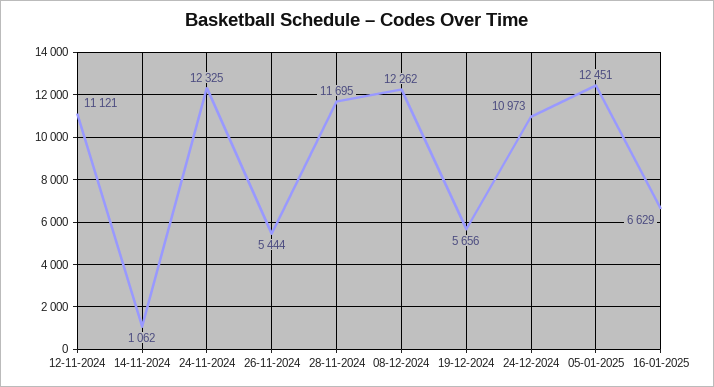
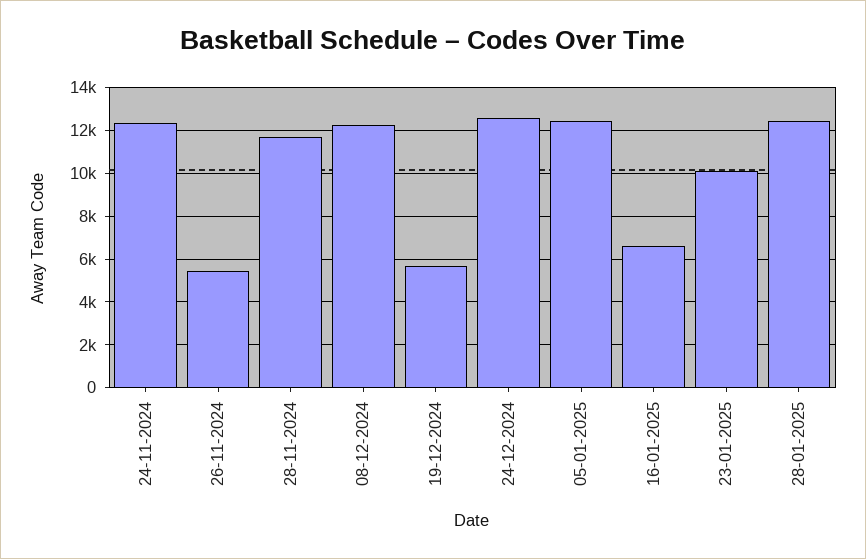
12-11-2024: 11121 -> none
14-11-2024: 1062 -> none
24-12-2024: 10973 -> 12500
23-01-2025: none -> 10000
28-01-2025: none -> 12500

